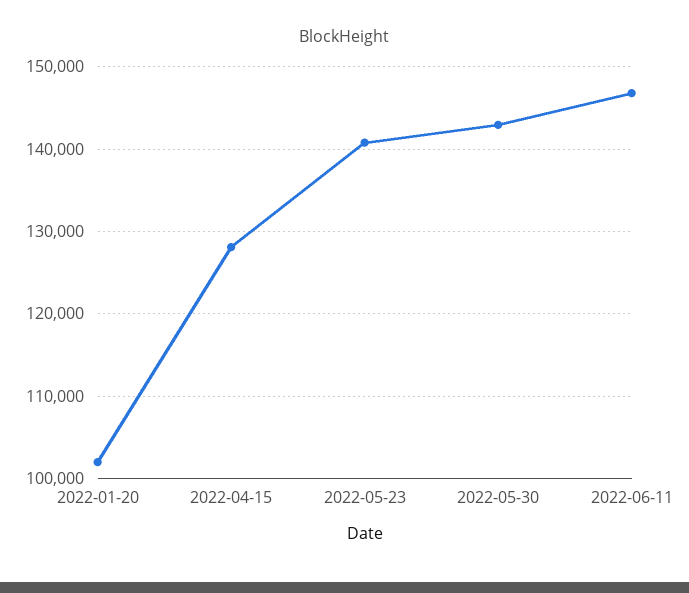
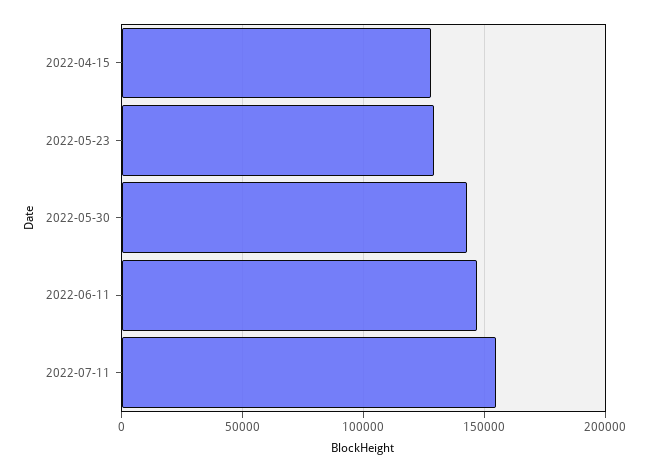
2022-01-20: 102000 -> none
2022-05-23: 141000 -> 130000
2022-07-11: none -> 155000

